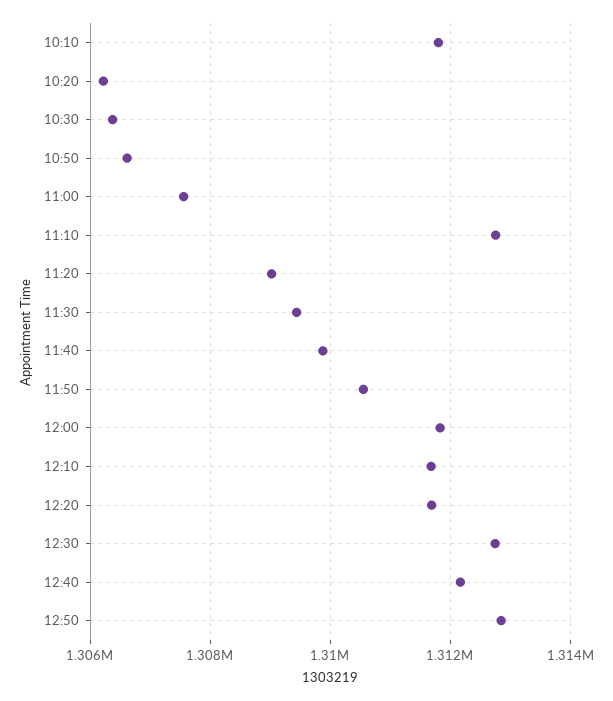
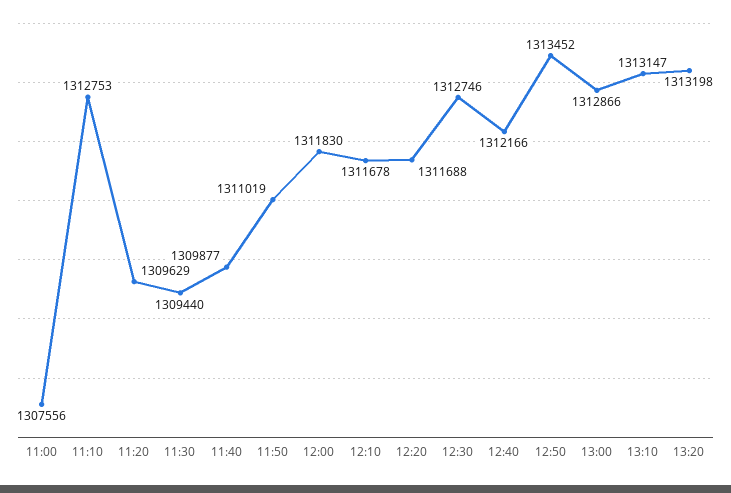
10:10: 1311800 -> none
10:20: 1306200 -> none
10:30: 1306400 -> none
10:50: 1306600 -> none
11:20: 1309000 -> 1309629
11:50: 1310600 -> 1311019
12:50: 1312800 -> 1313452
13:00: none -> 1312866
13:10: none -> 1313147
13:20: none -> 1313198

